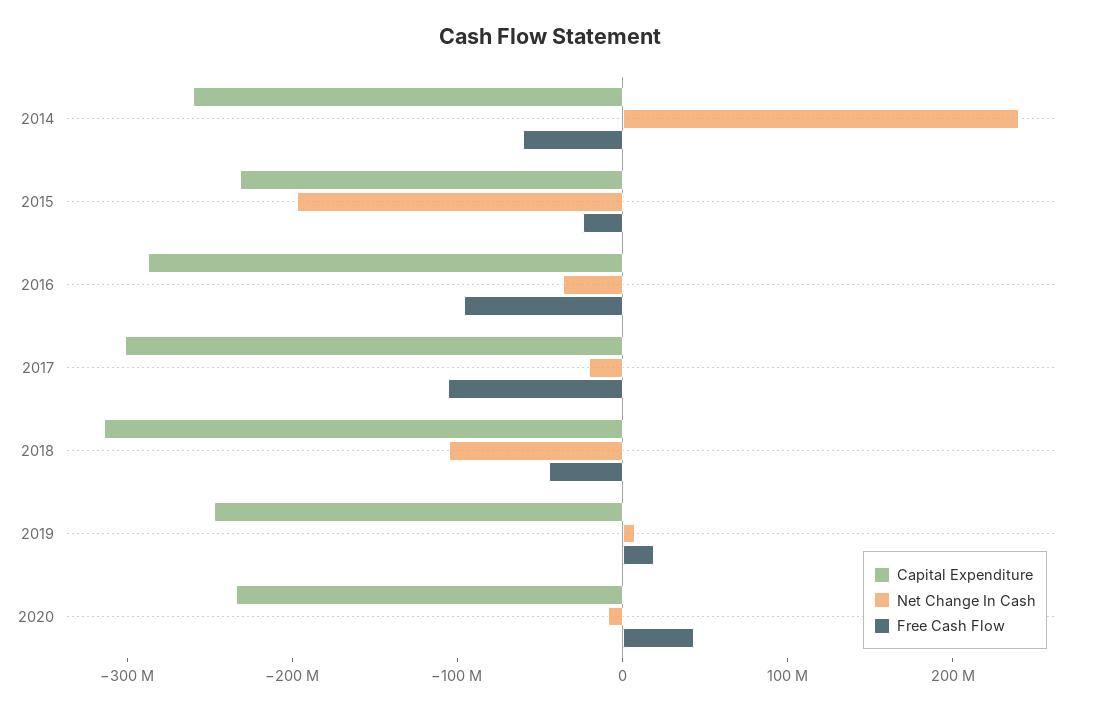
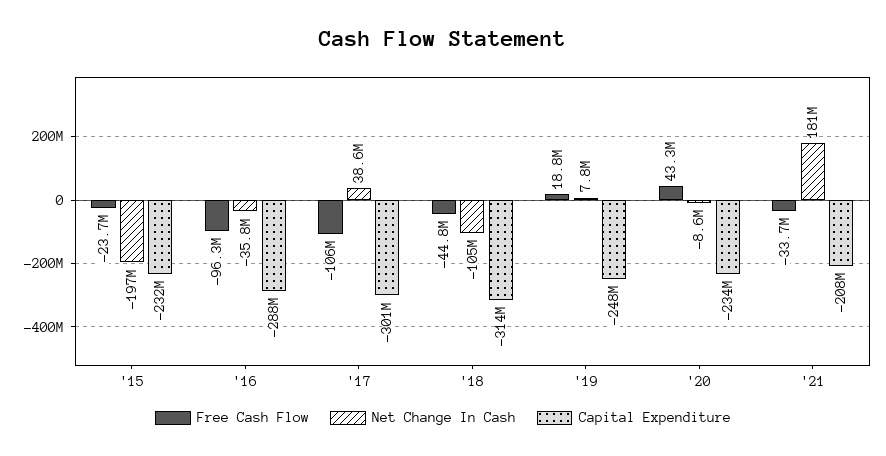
Capital Expenditure, 2014: -260000000 -> none
Net Change In Cash, 2014: 240000000 -> none
Free Cash Flow, 2014: -60000000 -> none
Net Change In Cash, 2017: -20000000 -> 38600000
Free Cash Flow, '21: none -> -33700000
Net Change In Cash, '21: none -> 181000000
Capital Expenditure, '21: none -> -208000000

